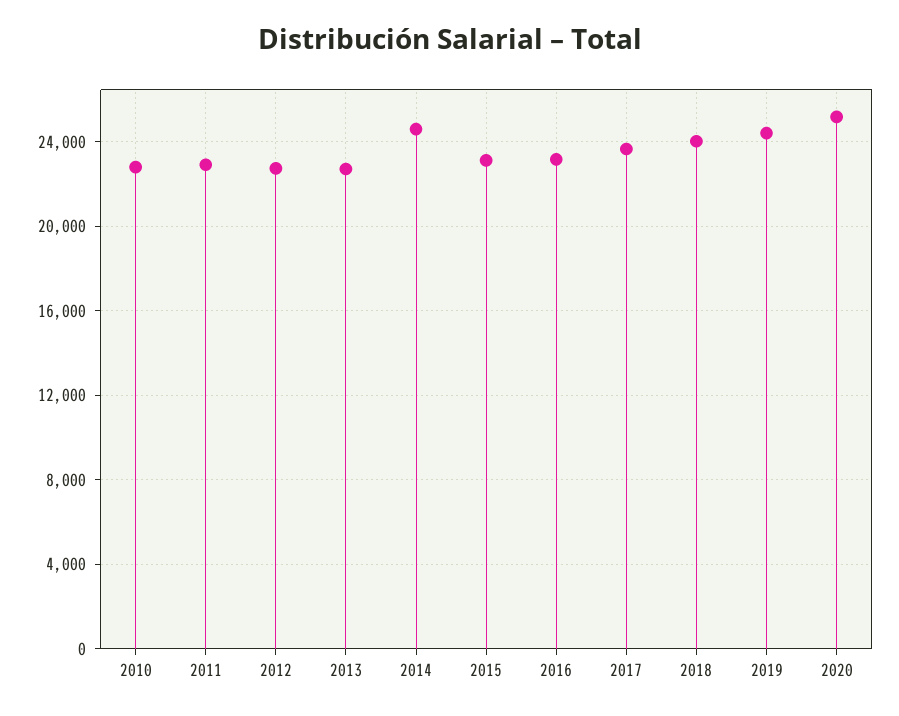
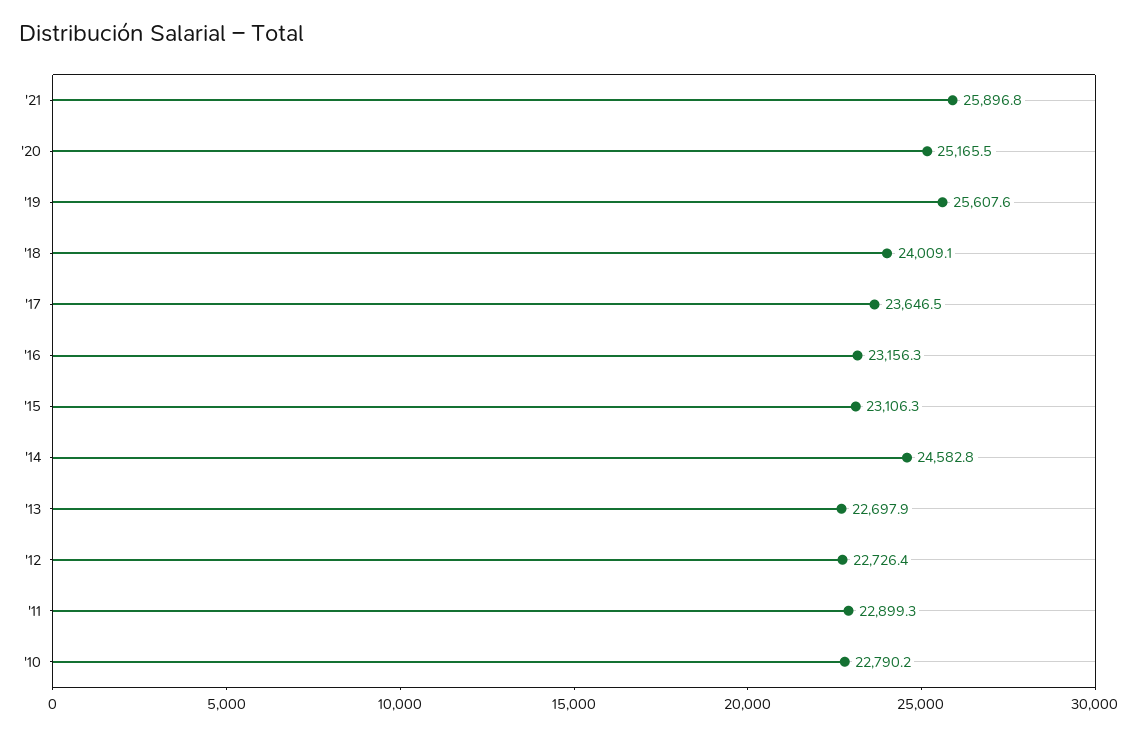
2019: 24500 -> 25607.6
'21: none -> 25896.8

